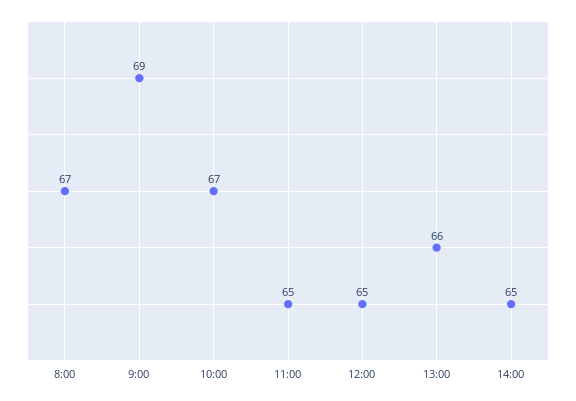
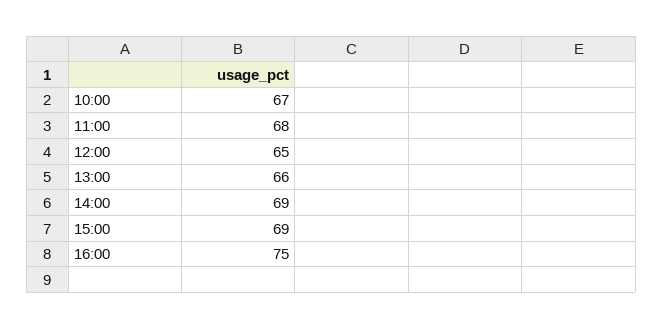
8:00: 67 -> none
9:00: 69 -> none
11:00: 65 -> 68
14:00: 65 -> 69
15:00: none -> 69
16:00: none -> 75

